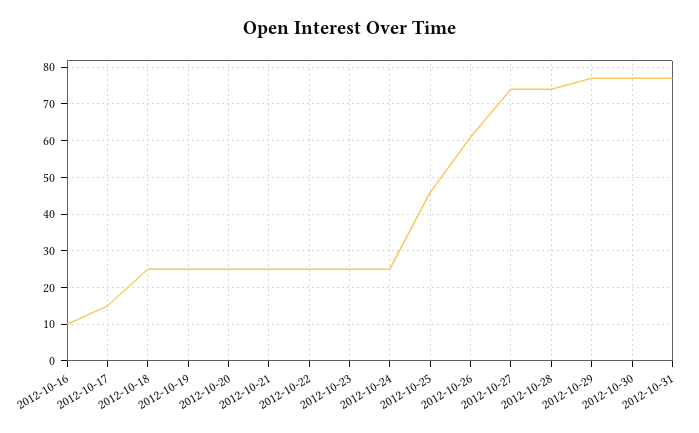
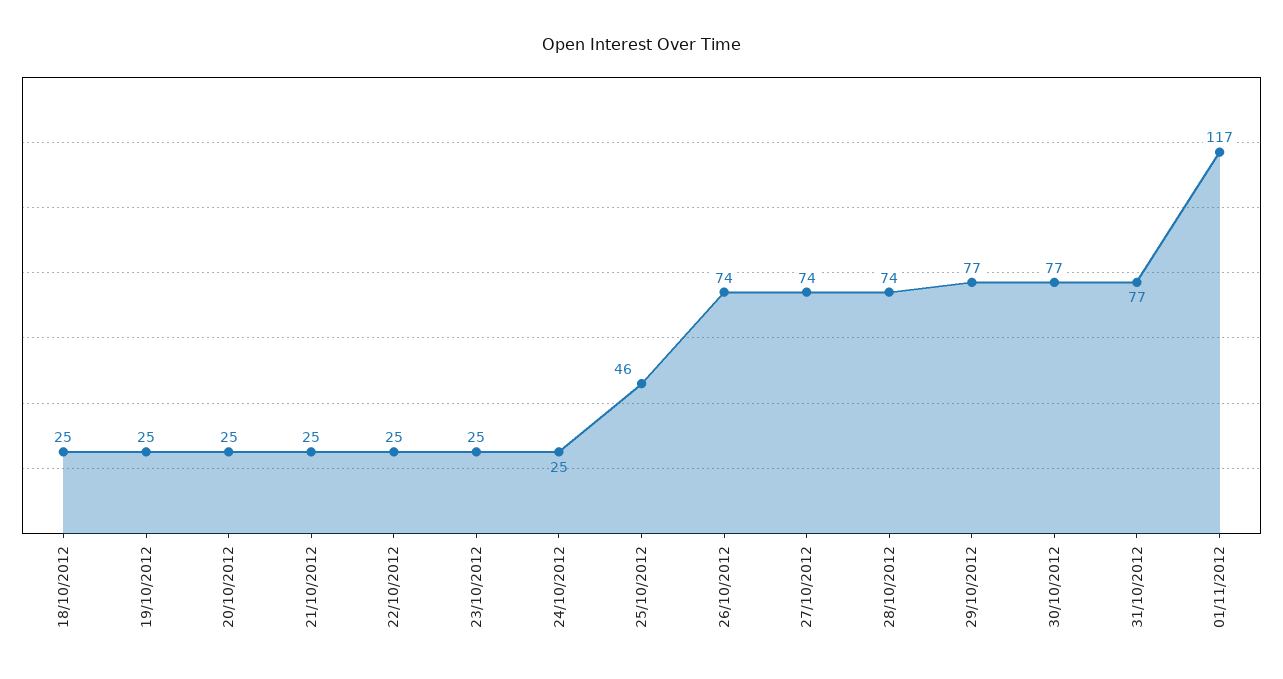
2012-10-16: 10 -> none
2012-10-17: 15 -> none
2012-10-26: 60 -> 74
01/11/2012: none -> 117

